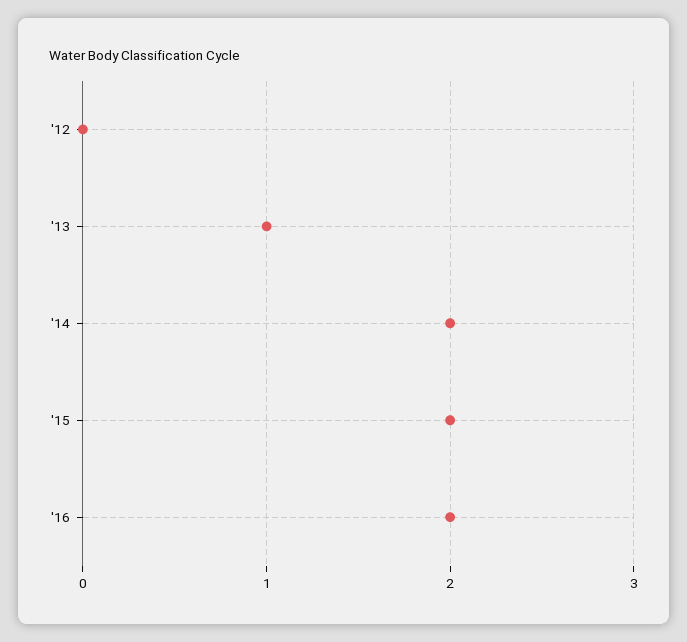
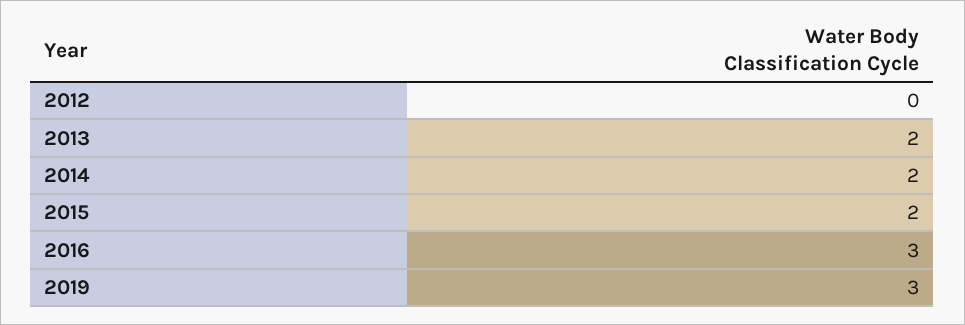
'13: 1 -> 2
'16: 2 -> 3
2019: none -> 3

